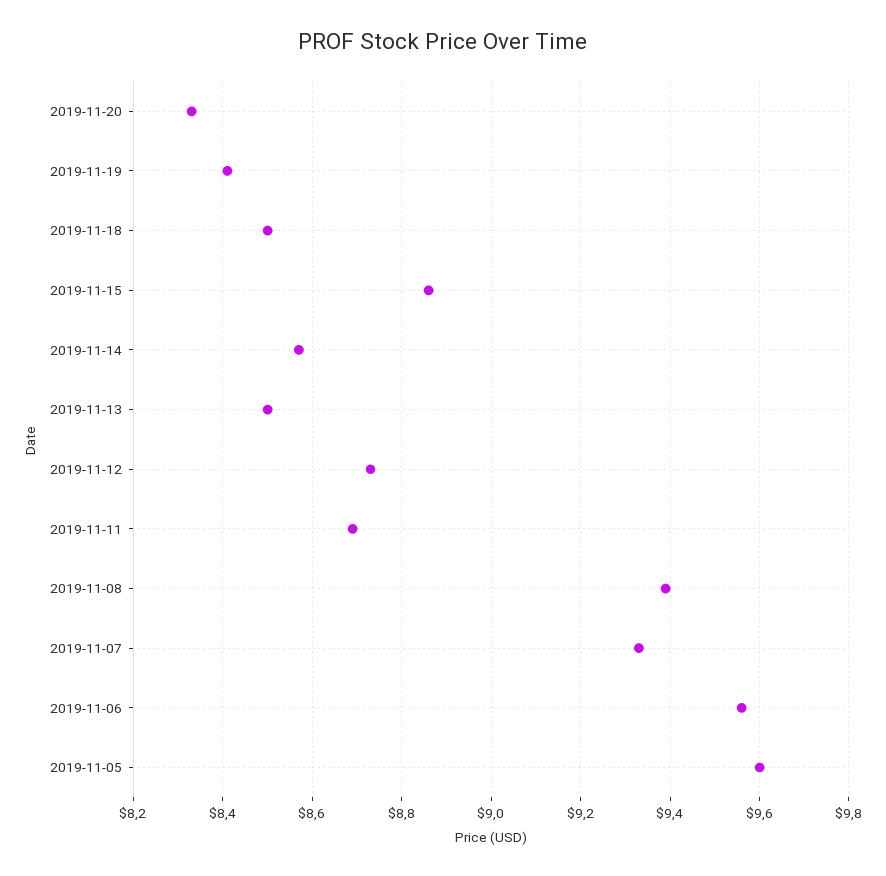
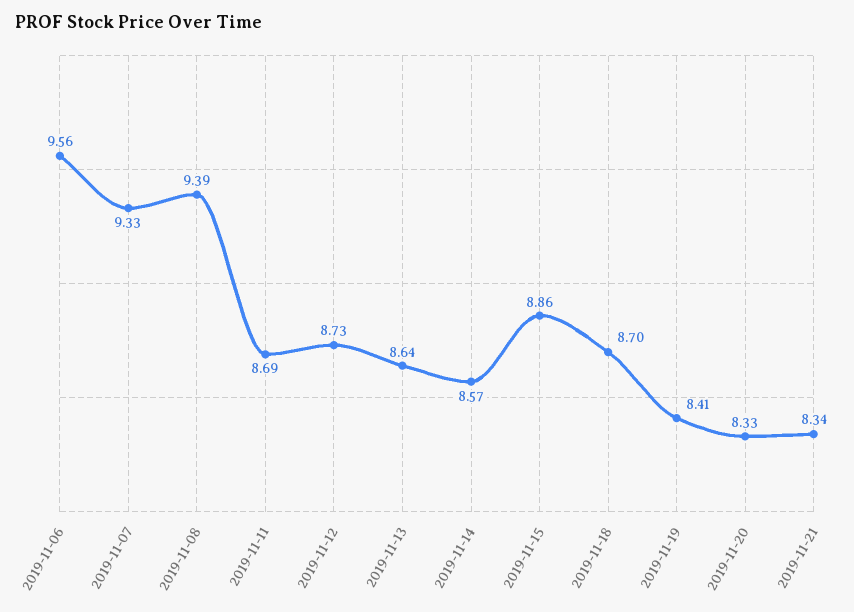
2019-11-18: 8.5 -> 8.7
2019-11-13: 8.5 -> 8.64
2019-11-05: 9.6 -> none
2019-11-21: none -> 8.34

